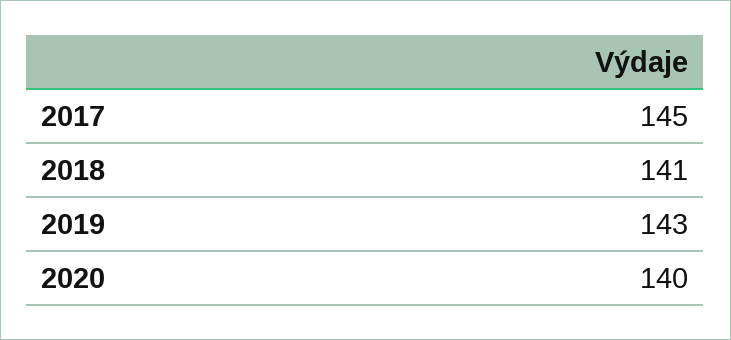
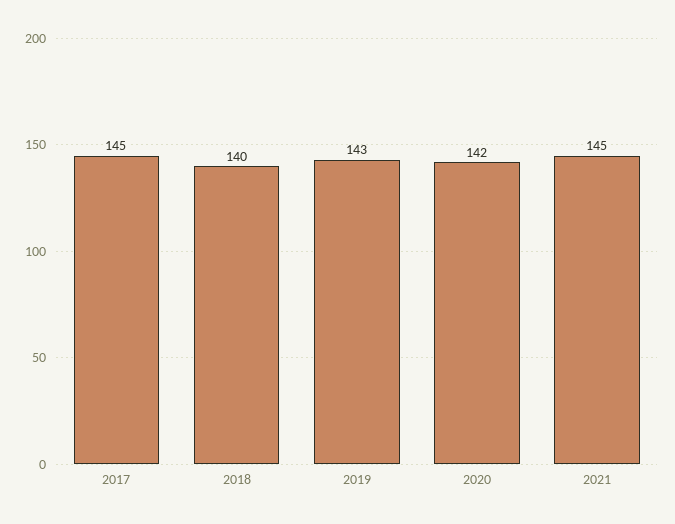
2018: 141 -> 140
2020: 140 -> 142
2021: none -> 145

